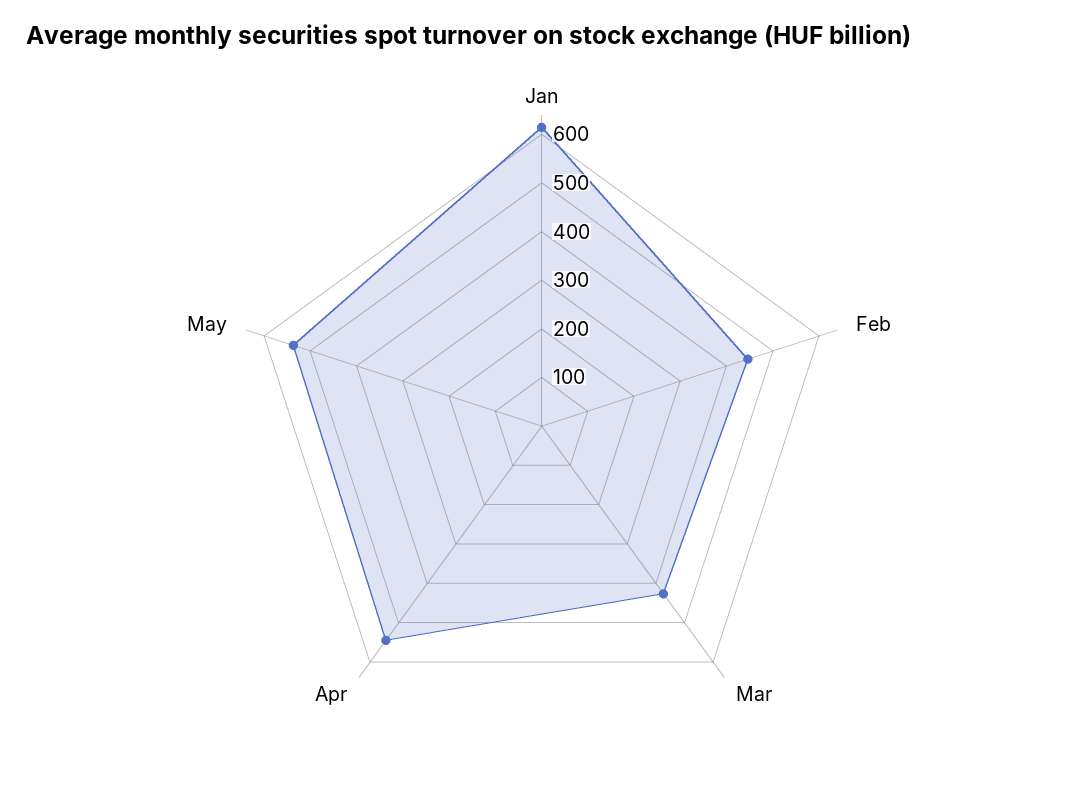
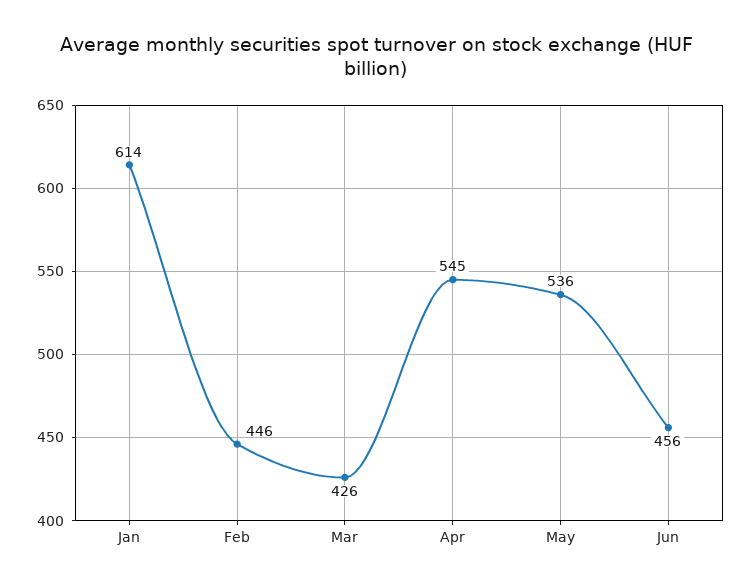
Jun: none -> 456

